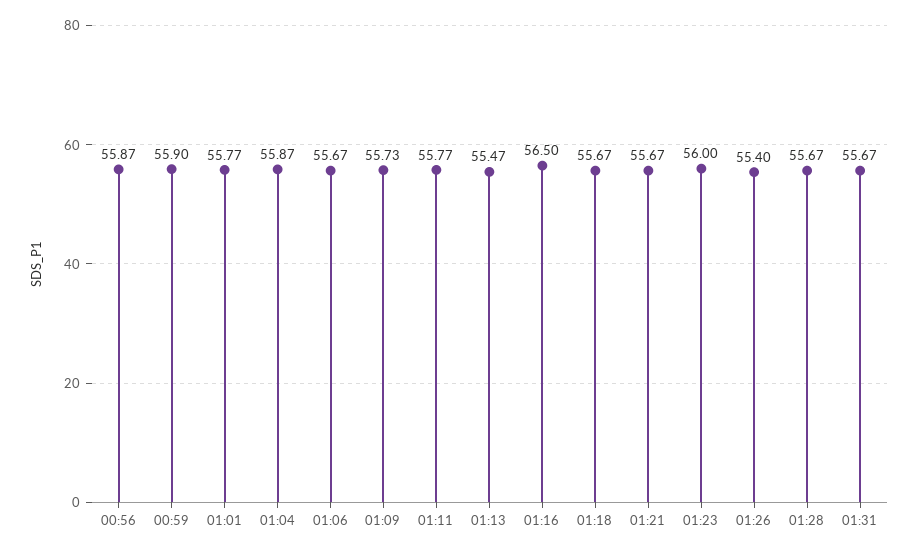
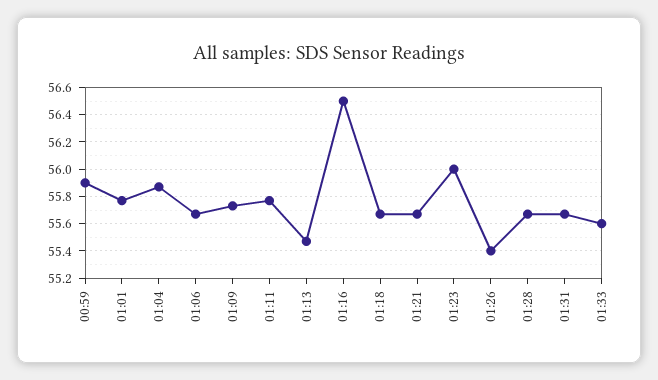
00:56: 55.87 -> none
01:33: none -> 55.6

